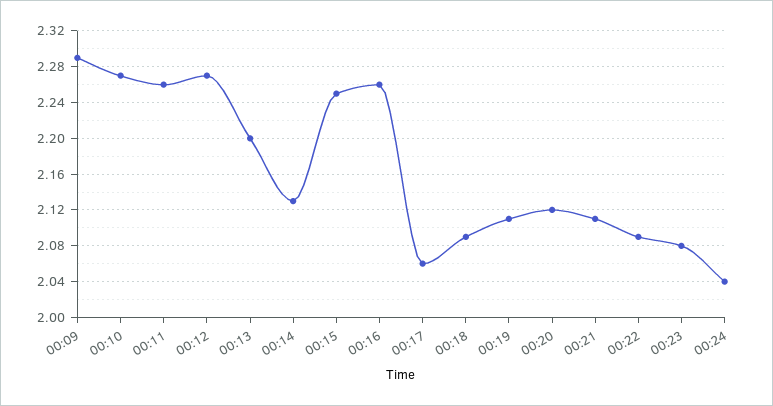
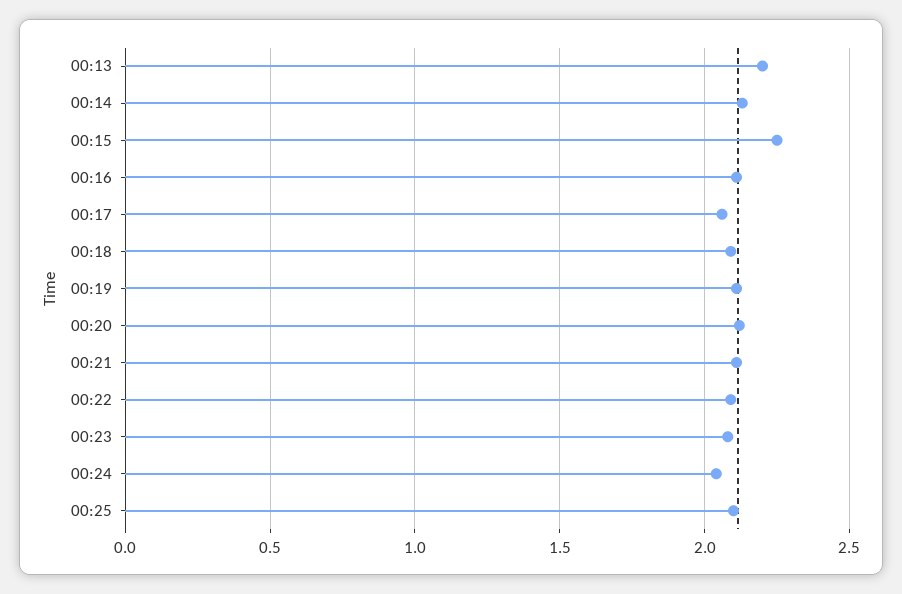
00:09: 2.29 -> none
00:10: 2.27 -> none
00:11: 2.26 -> none
00:12: 2.27 -> none
00:16: 2.26 -> 2.1
00:25: none -> 2.1

